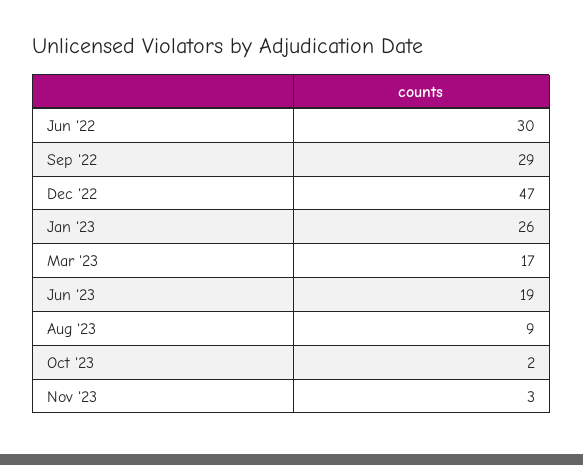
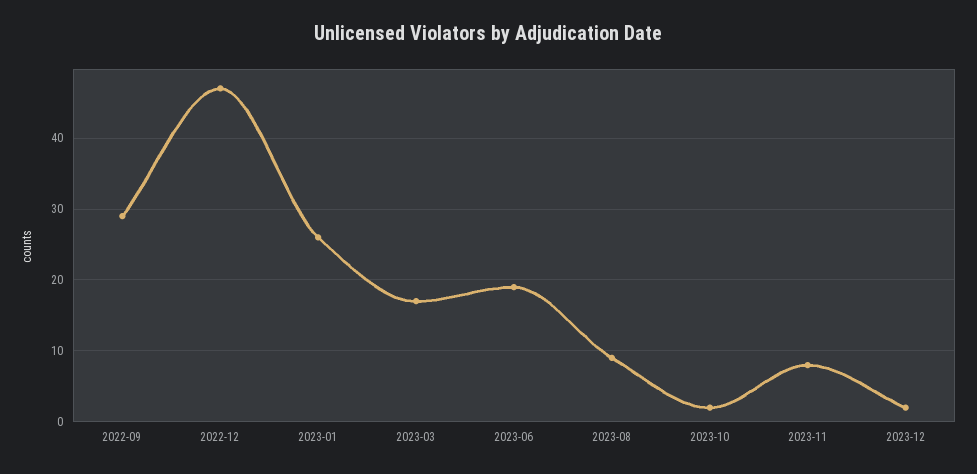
Jun '22: 30 -> none
Nov '23: 3 -> 8
2023-12: none -> 2

